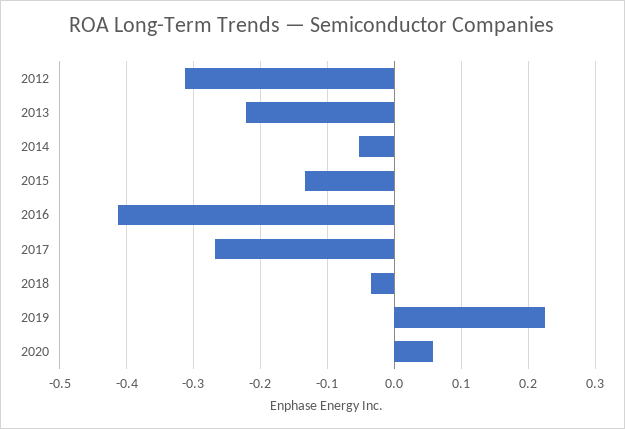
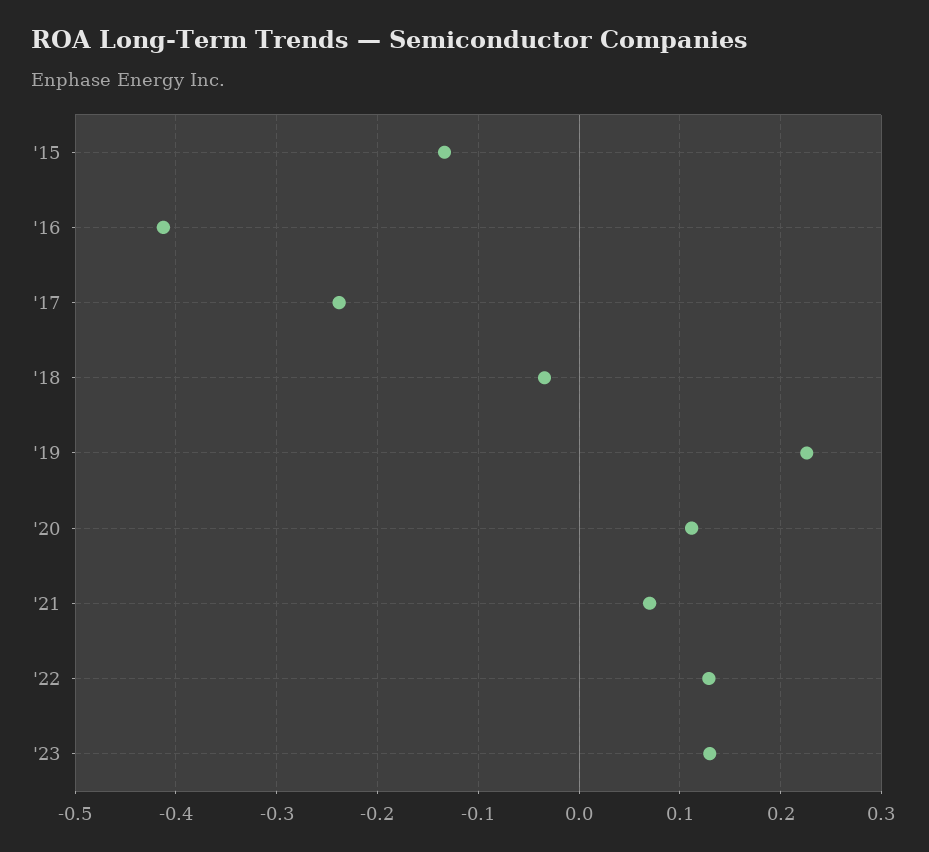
2012: -0.31 -> none
2013: -0.22 -> none
2014: -0.05 -> none
2017: -0.27 -> -0.24
2020: 0.06 -> 0.11
'21: none -> 0.07
'22: none -> 0.13
'23: none -> 0.13

